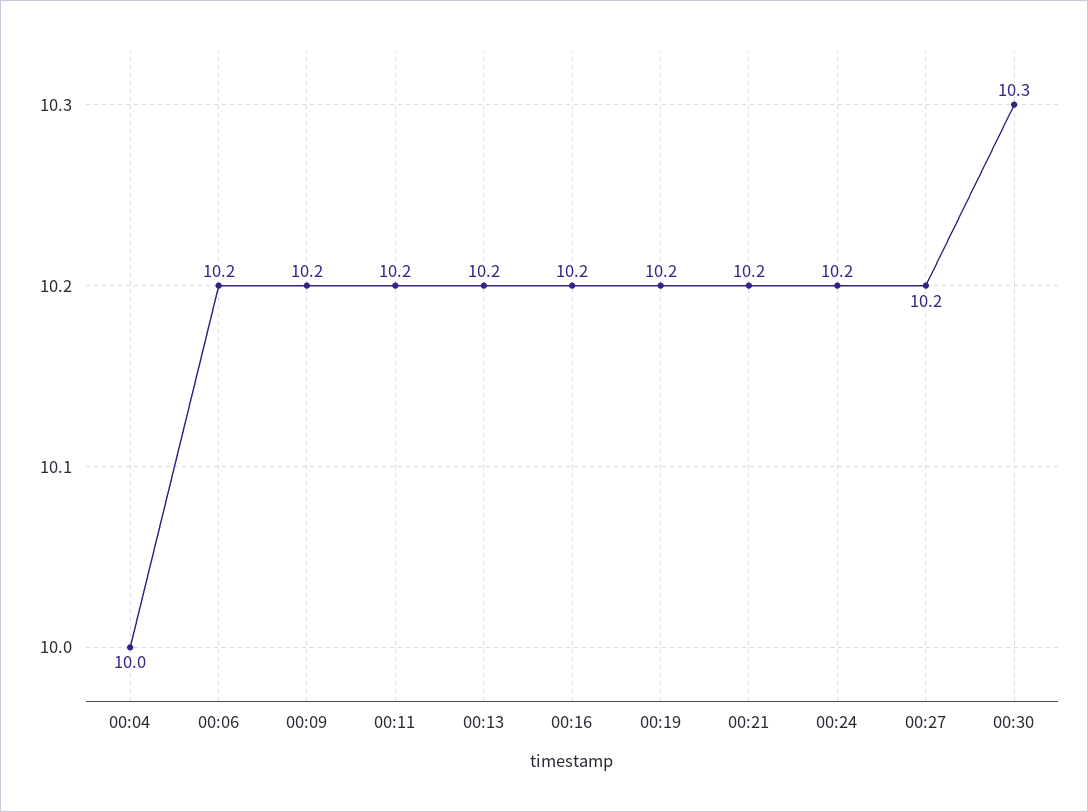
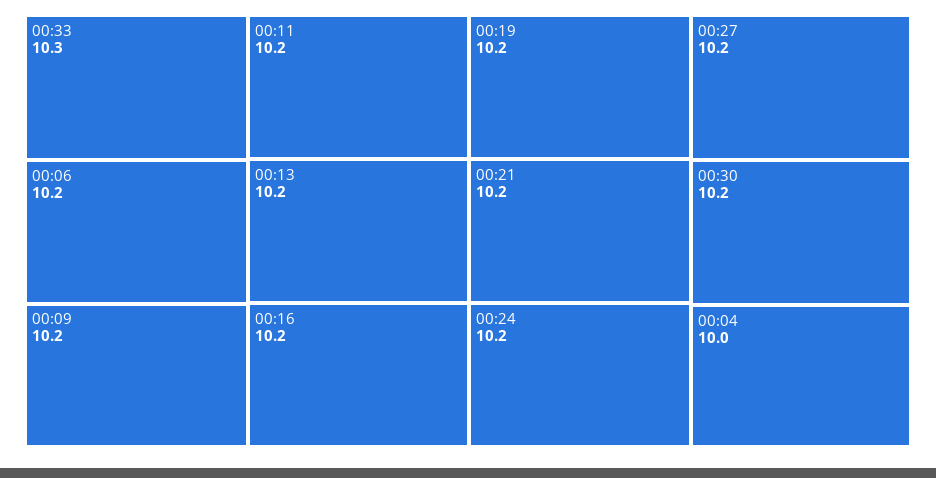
00:30: 10.3 -> 10.2
00:33: none -> 10.3

